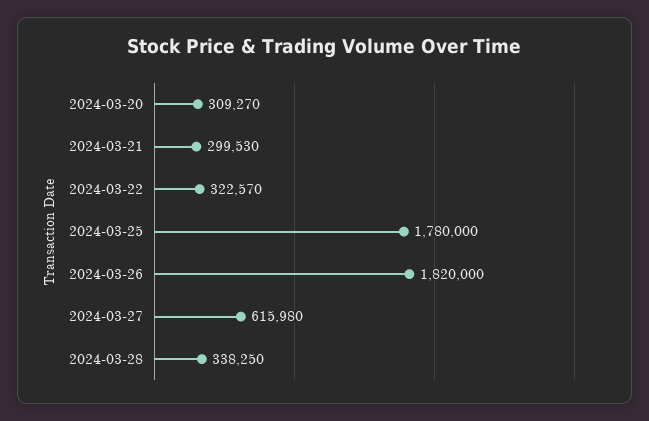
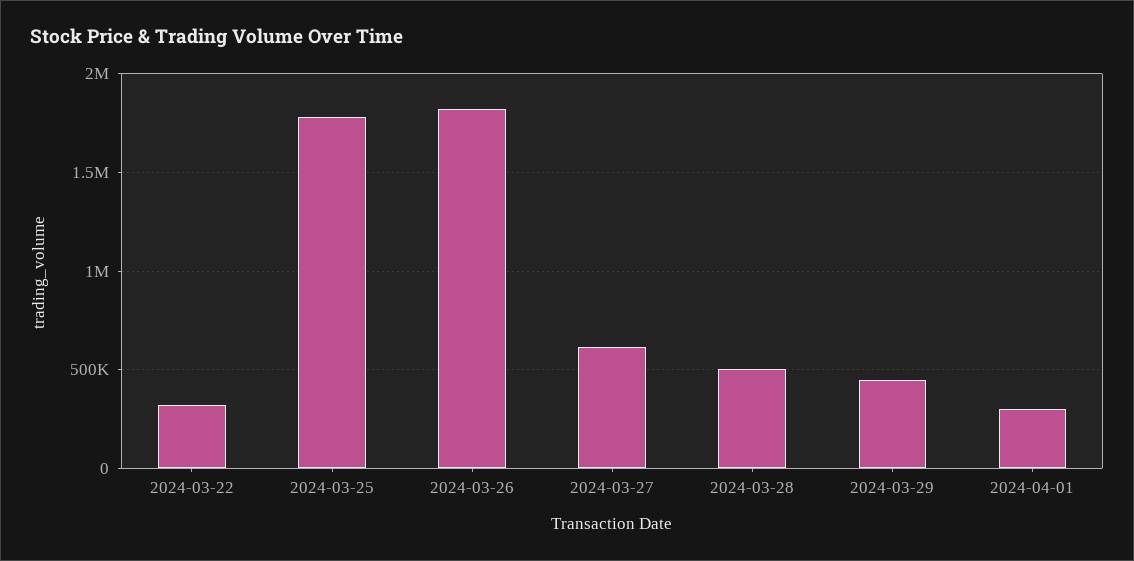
2024-03-20: 309270 -> none
2024-03-21: 299530 -> none
2024-03-28: 338250 -> 500000
2024-03-29: none -> 450000
2024-04-01: none -> 300000

